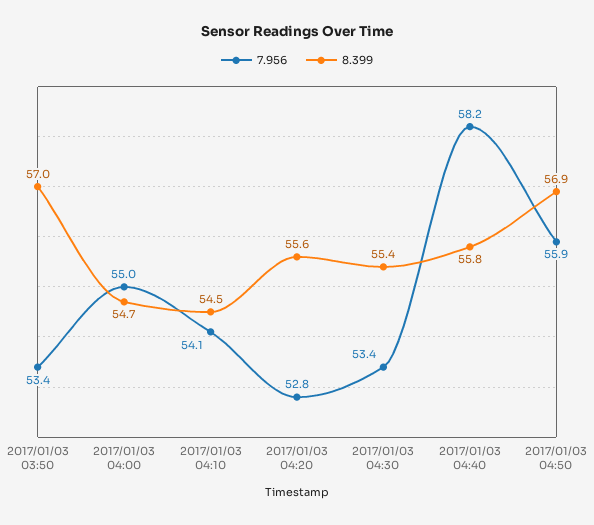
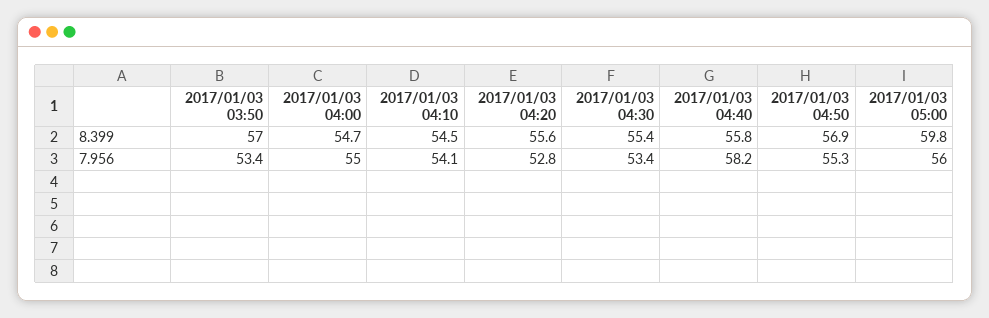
7.956, 2017/01/03 04:50: 55.9 -> 55.3
8.399, 2017/01/03 05:00: none -> 59.8
7.956, 2017/01/03 05:00: none -> 56

